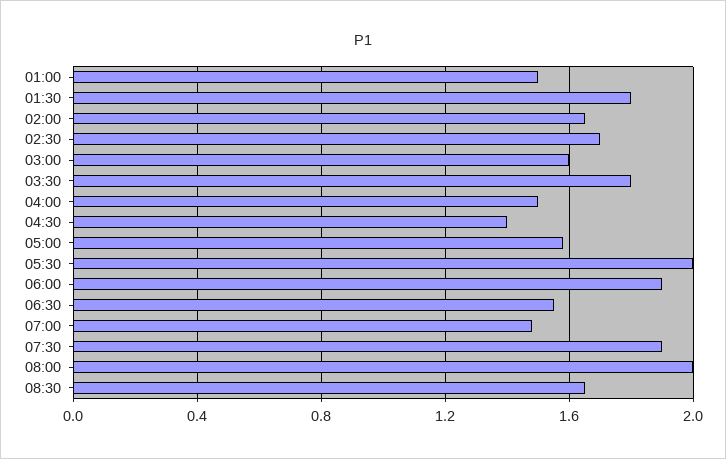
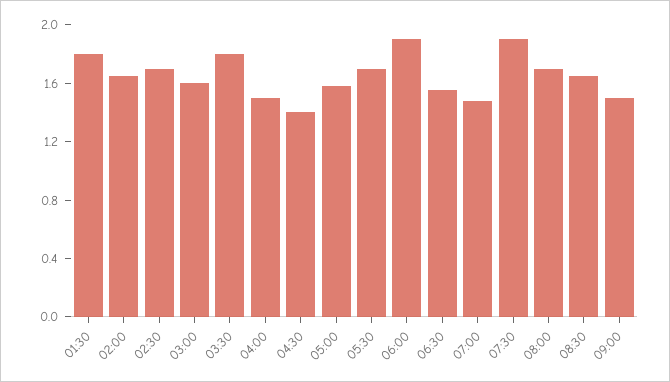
01:00: 1.5 -> none
05:30: 2 -> 1.7
08:00: 2 -> 1.7
09:00: none -> 1.5

